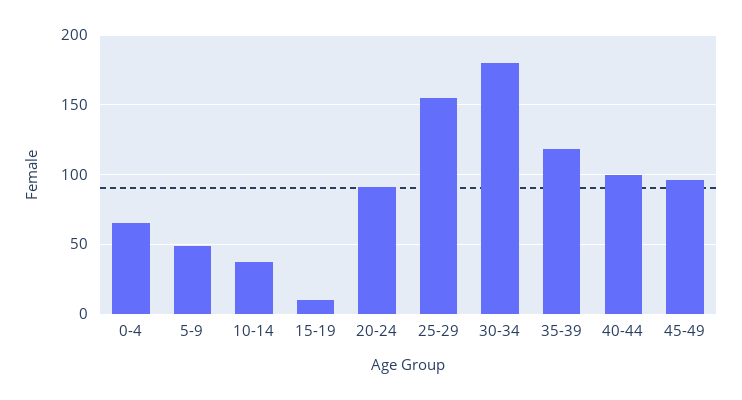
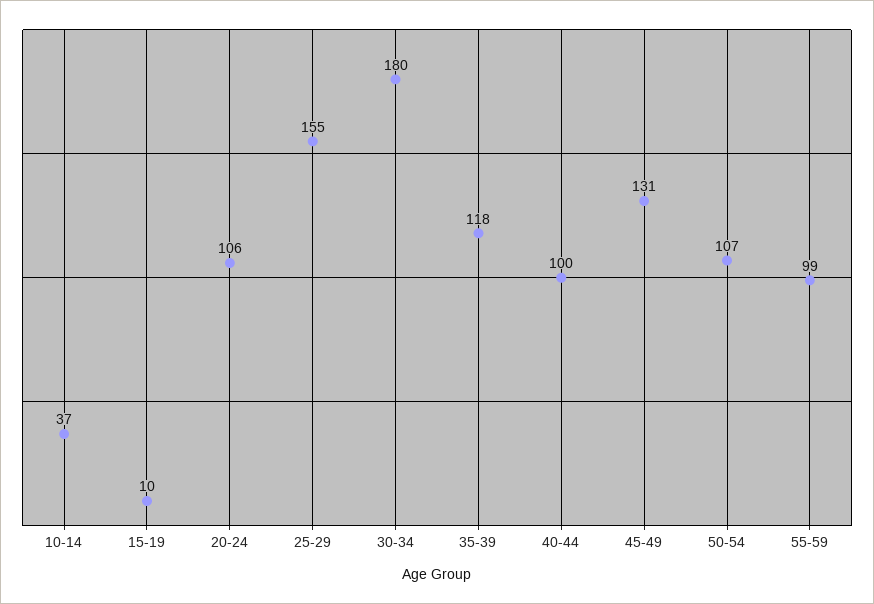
0-4: 65 -> none
5-9: 50 -> none
20-24: 90 -> 106
45-49: 95 -> 131
50-54: none -> 107
55-59: none -> 99

